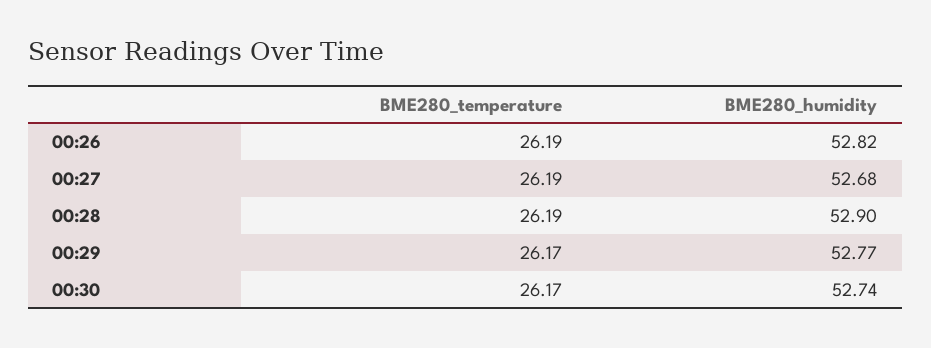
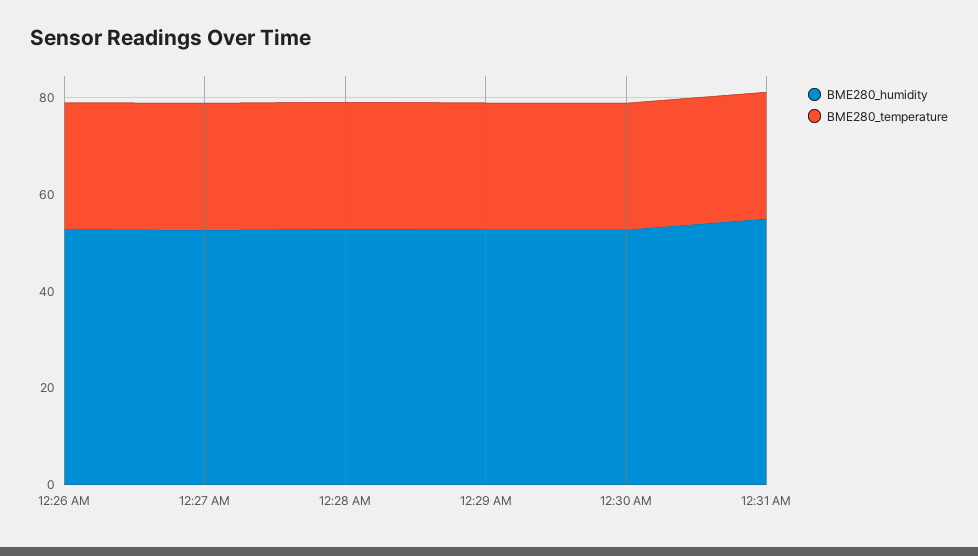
BME280_humidity, 12:31 AM: none -> 55
BME280_temperature, 12:31 AM: none -> 25

